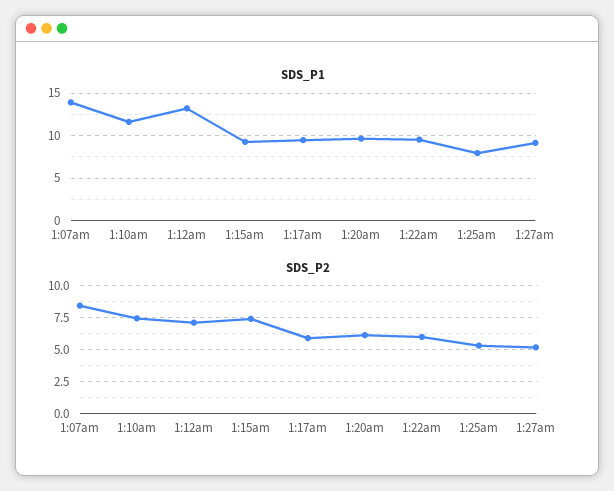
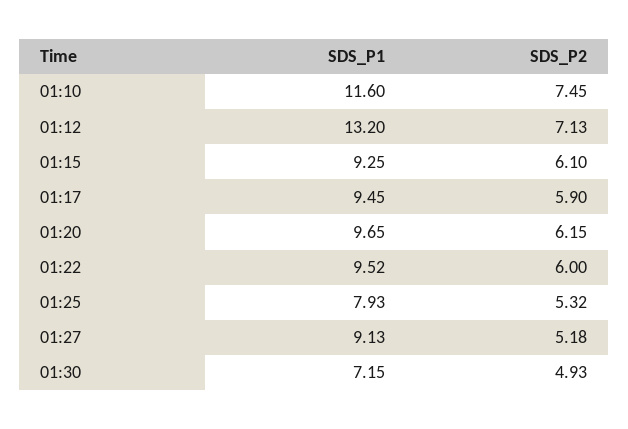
SDS_P1, 1:07am: 14 -> none
SDS_P2, 1:07am: 8.5 -> none
SDS_P2, 1:15am: 7.5 -> 6.1
SDS_P1, 01:30: none -> 7.15
SDS_P2, 01:30: none -> 4.93

